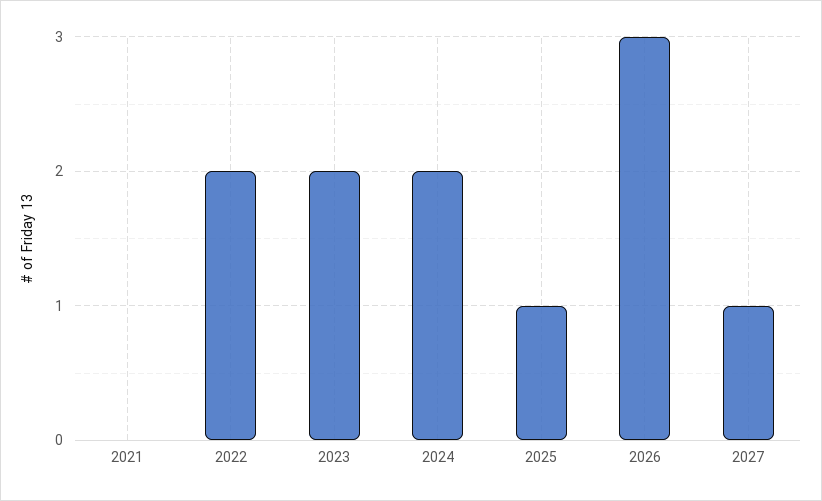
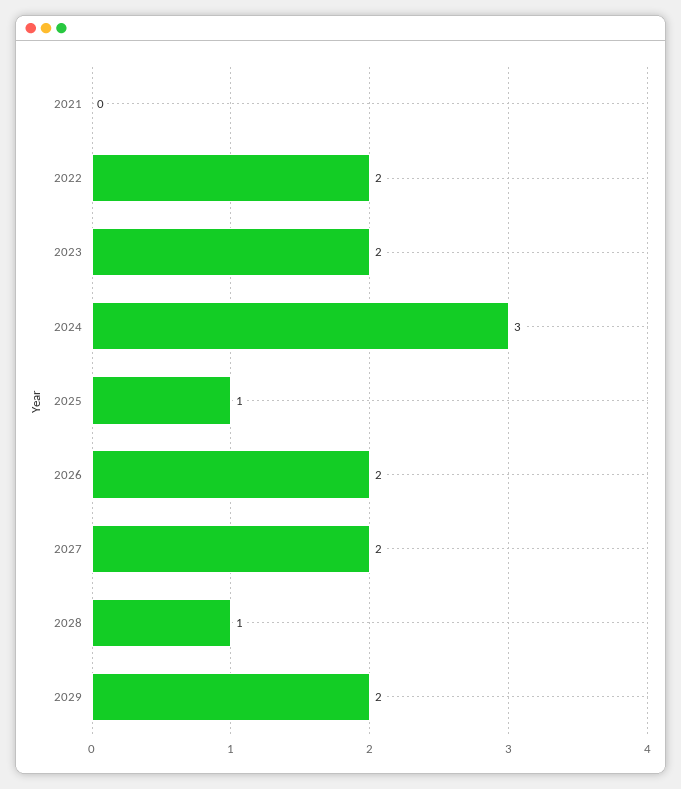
2024: 2 -> 3
2026: 3 -> 2
2027: 1 -> 2
2028: none -> 1
2029: none -> 2

